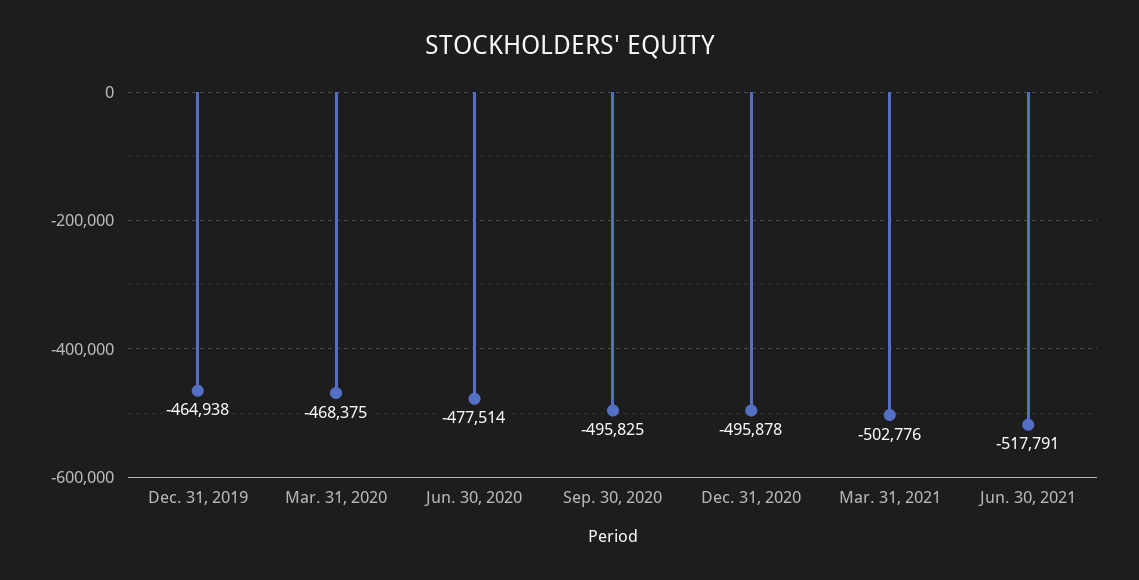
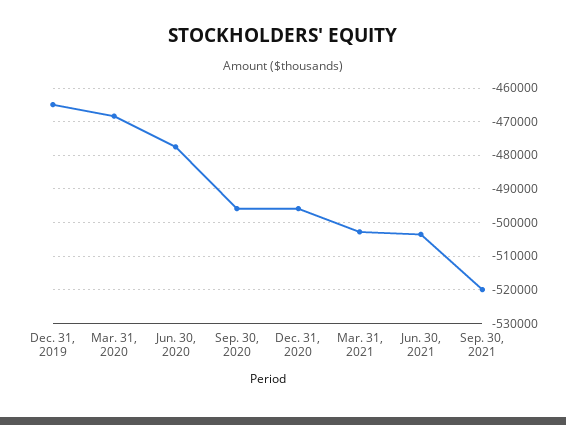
Jun. 30, 2021: -517791 -> -504000
Sep. 30, 2021: none -> -520000

